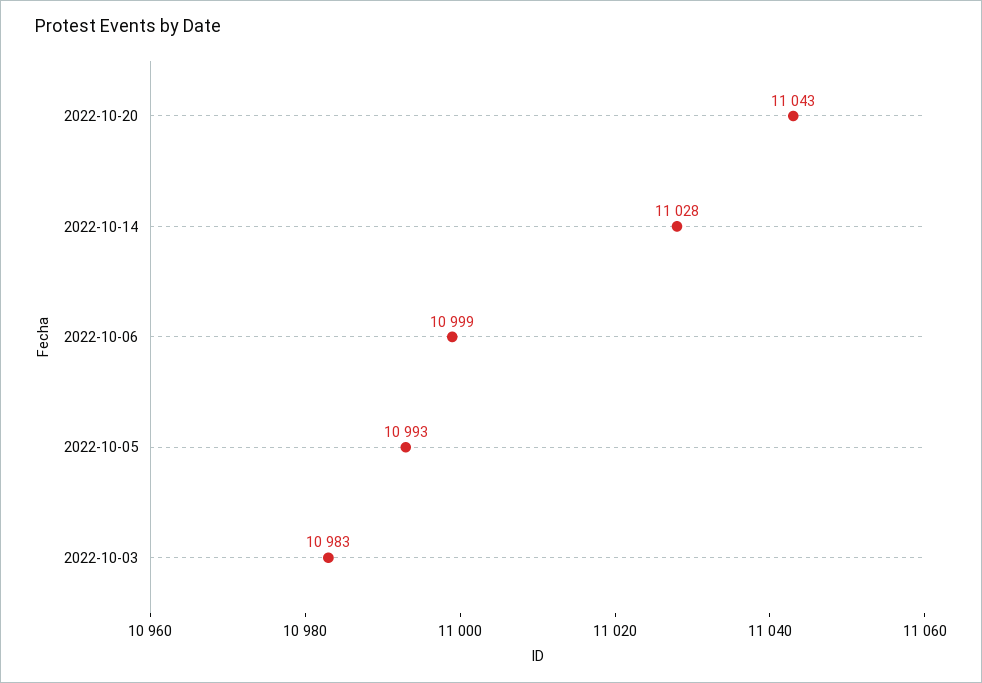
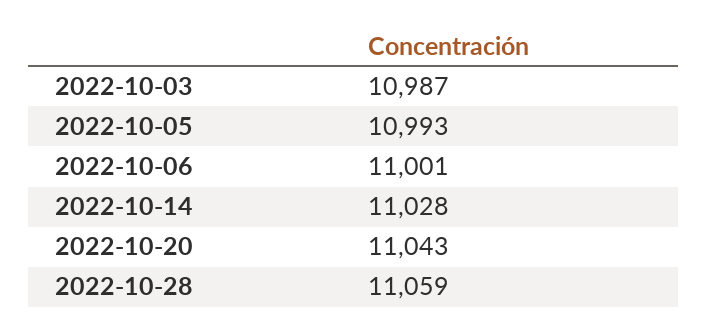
2022-10-06: 10999 -> 11001
2022-10-03: 10983 -> 10987
2022-10-28: none -> 11059

